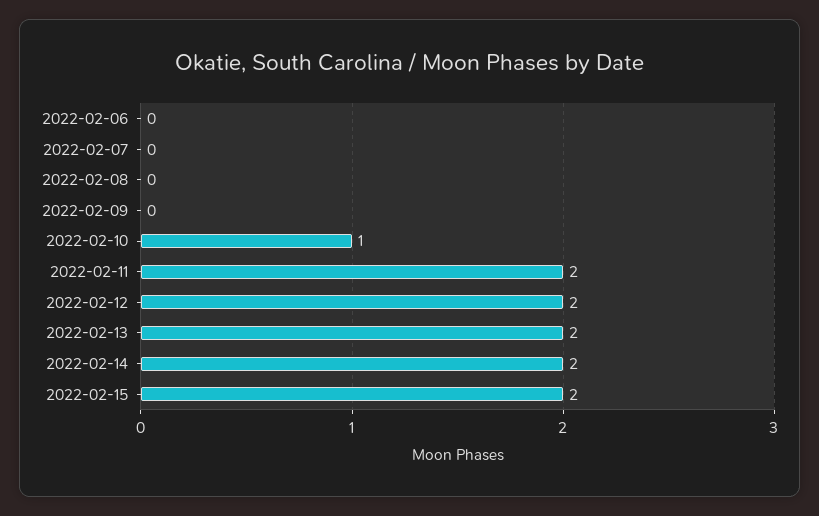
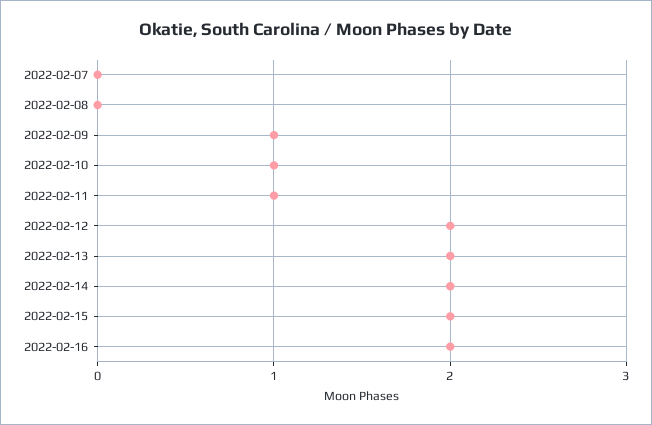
2022-02-06: 0 -> none
2022-02-09: 0 -> 1
2022-02-11: 2 -> 1
2022-02-16: none -> 2

